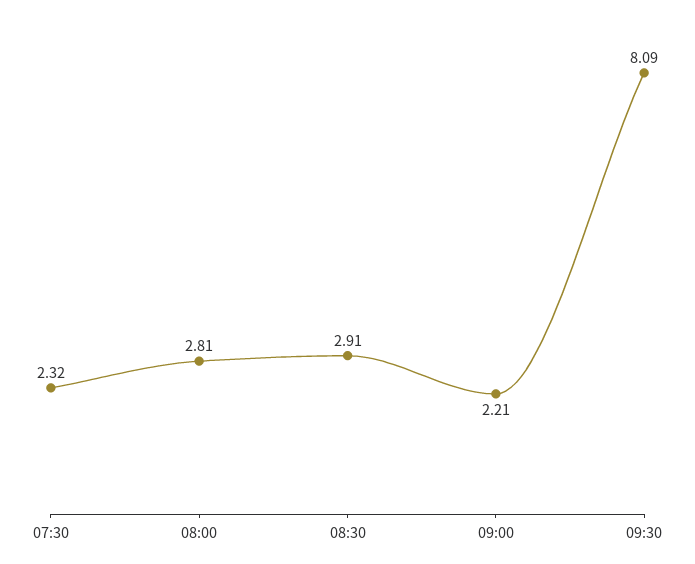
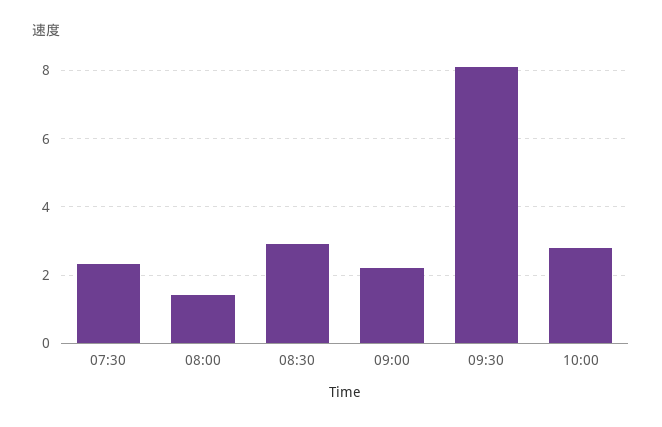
08:00: 2.81 -> 1.4
10:00: none -> 2.8

